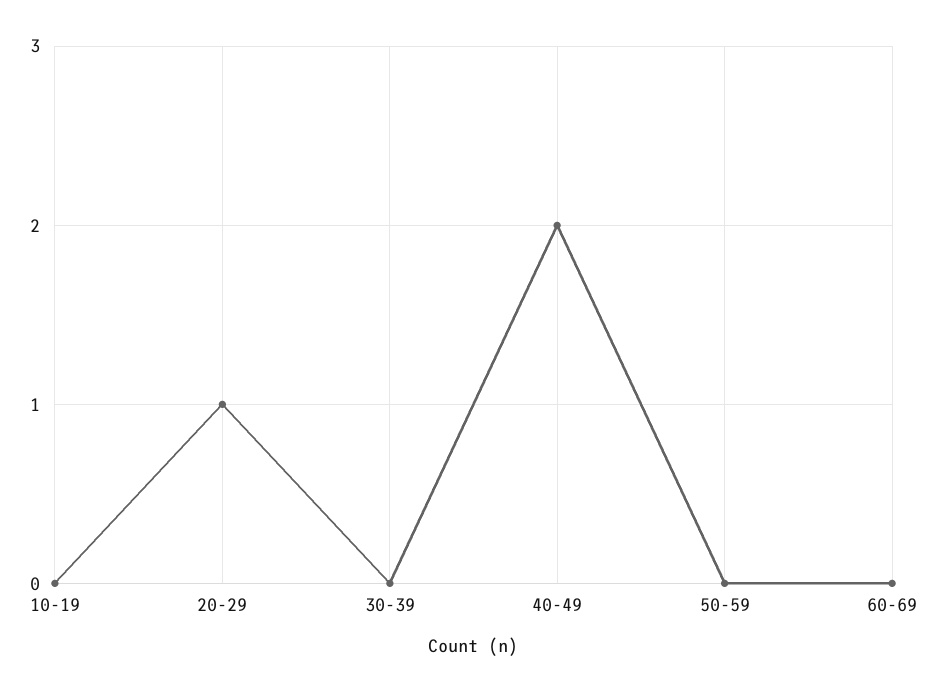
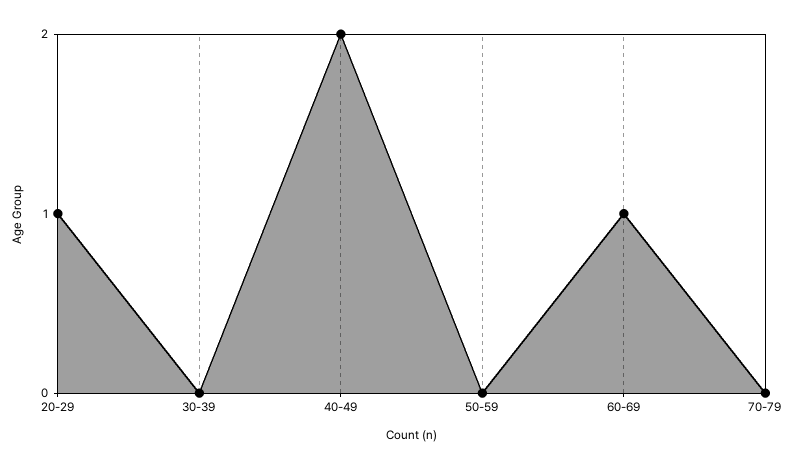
10-19: 0 -> none
60-69: 0 -> 1
70-79: none -> 0

